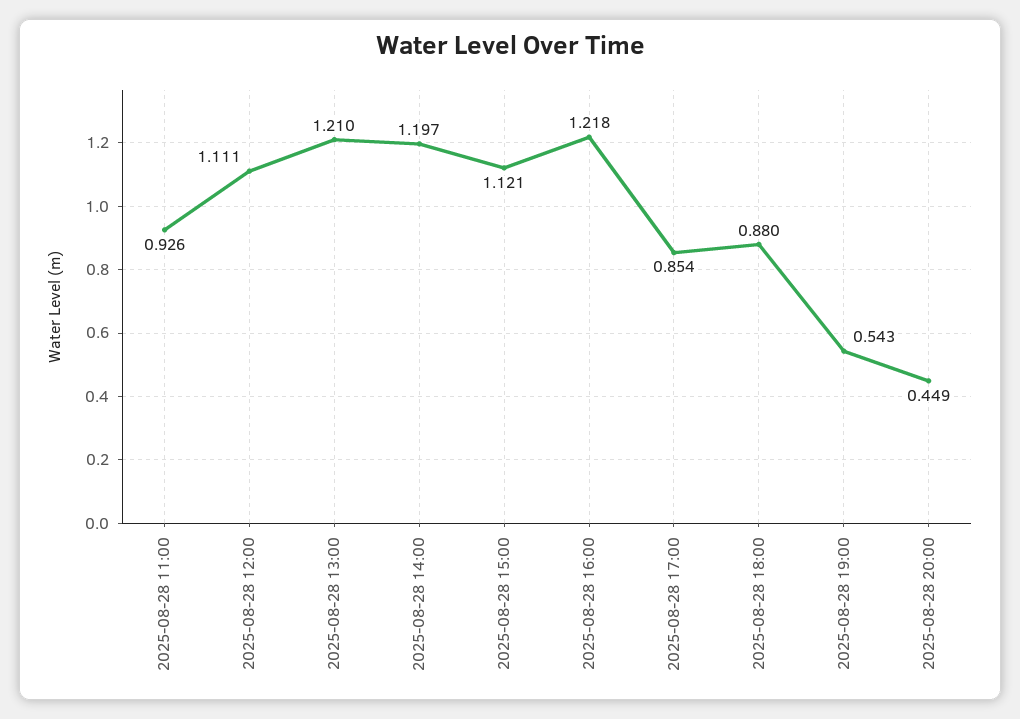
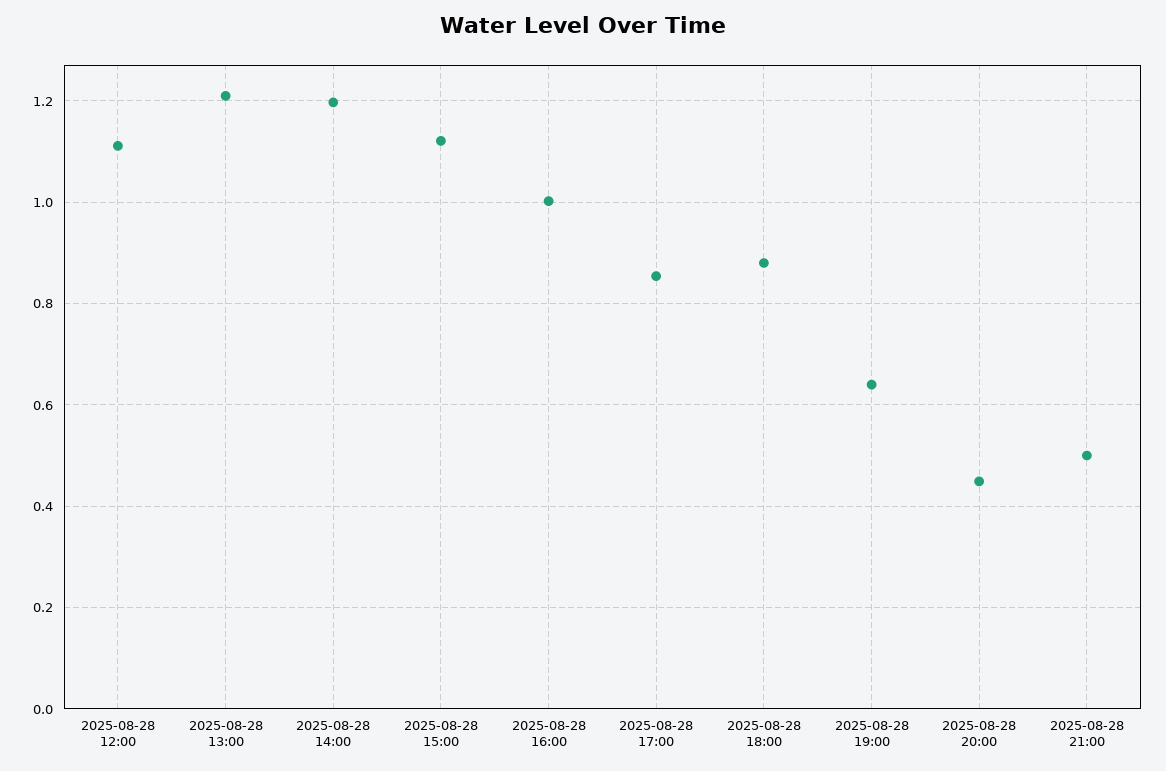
2025-08-28 11:00: 0.926 -> none
2025-08-28 16:00: 1.218 -> 1
2025-08-28 19:00: 0.543 -> 0.64
2025-08-28 21:00: none -> 0.5

